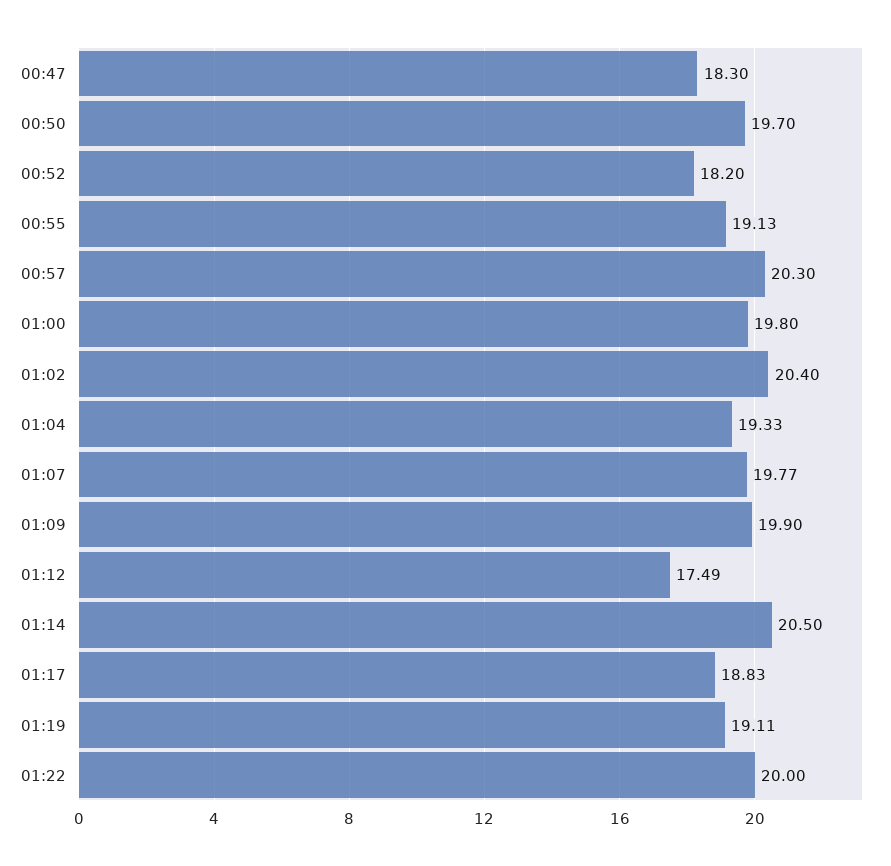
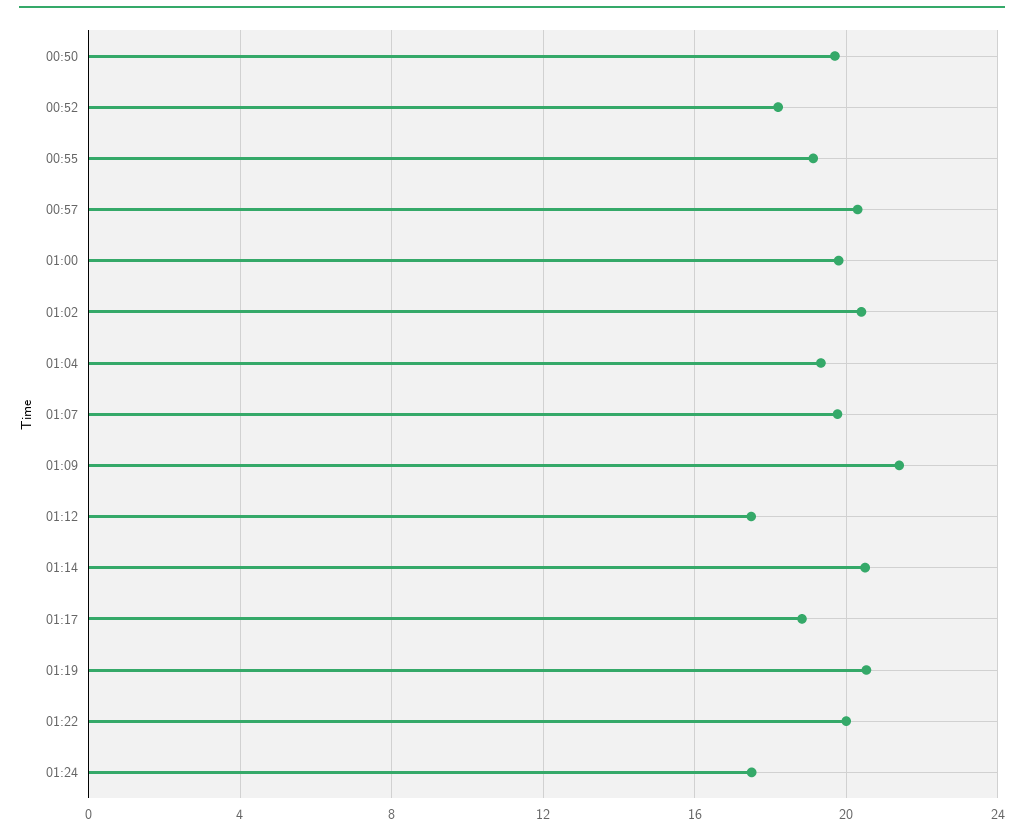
00:47: 18.3 -> none
01:09: 19.9 -> 21.5
01:19: 19.11 -> 20.5
01:24: none -> 17.5

